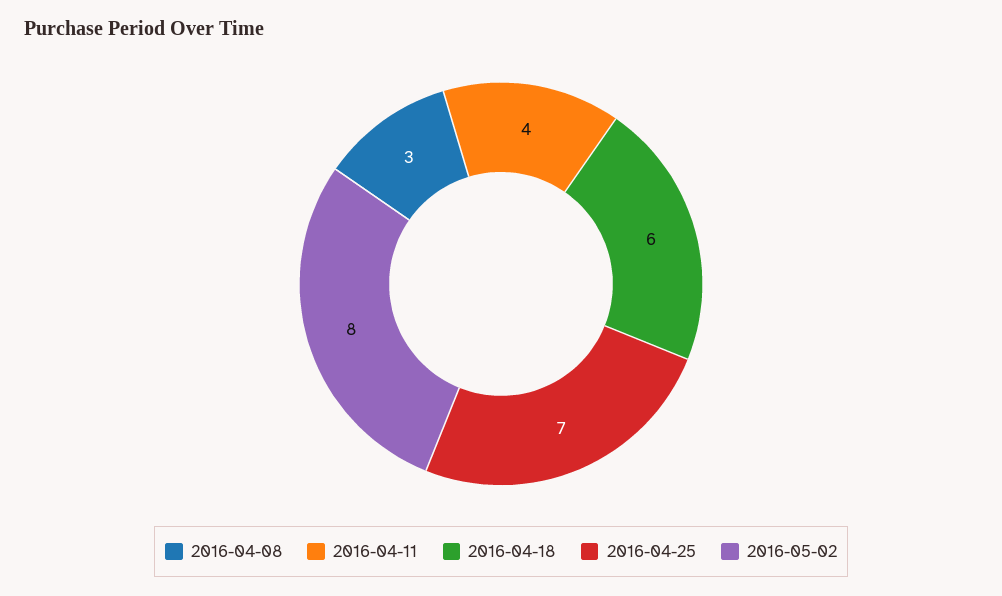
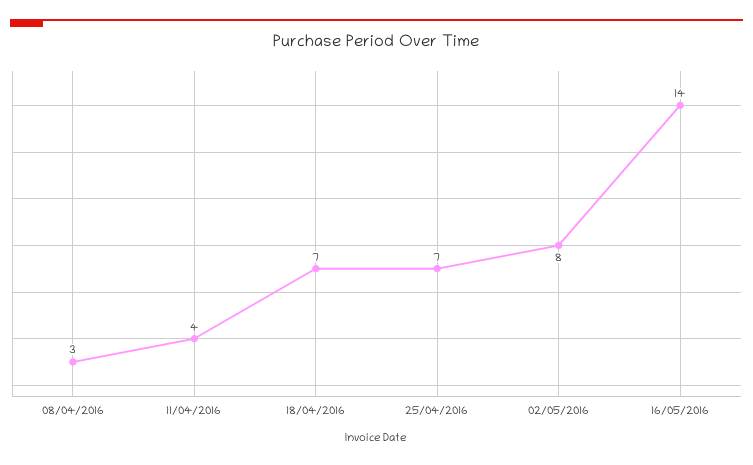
2016-04-18: 6 -> 7
16/05/2016: none -> 14

